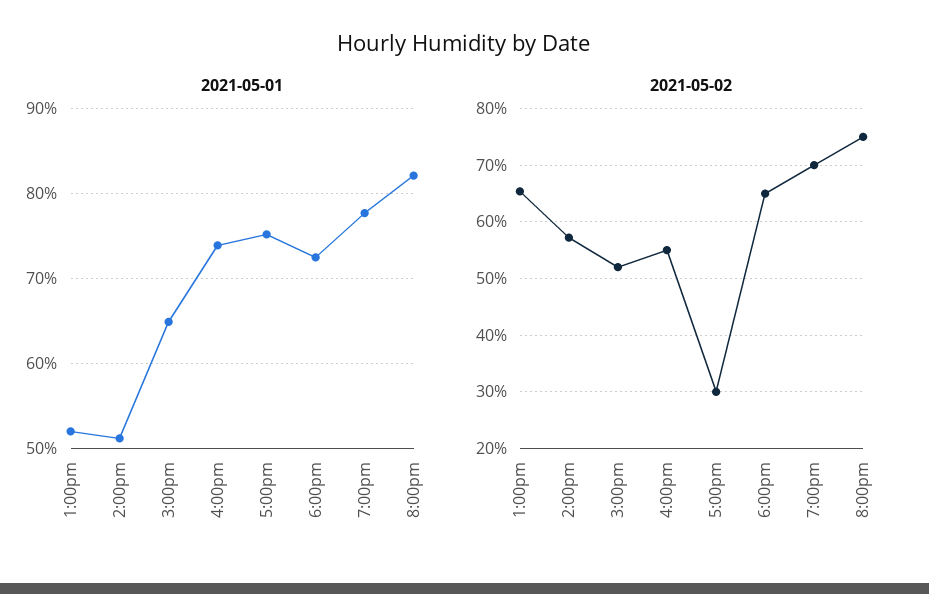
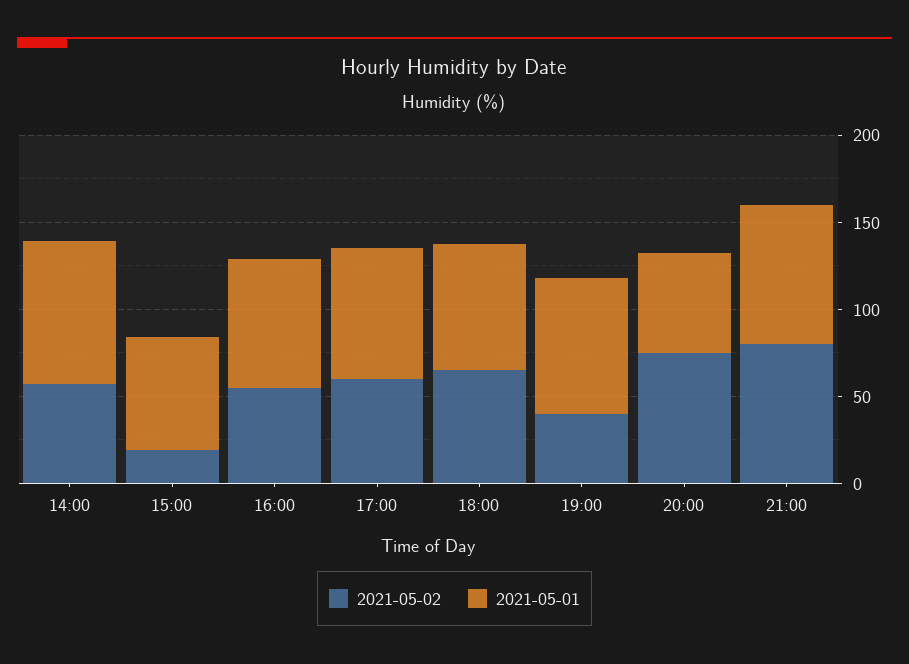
2021-05-01, 1:00pm: 52 -> none
2021-05-01, 2:00pm: 51 -> 80
2021-05-01, 8:00pm: 82 -> 60
2021-05-02, 1:00pm: 66 -> none
2021-05-02, 3:00pm: 52 -> 20
2021-05-02, 5:00pm: 30 -> 60
2021-05-02, 7:00pm: 70 -> 40
2021-05-02, 21:00: none -> 80
2021-05-01, 21:00: none -> 80

